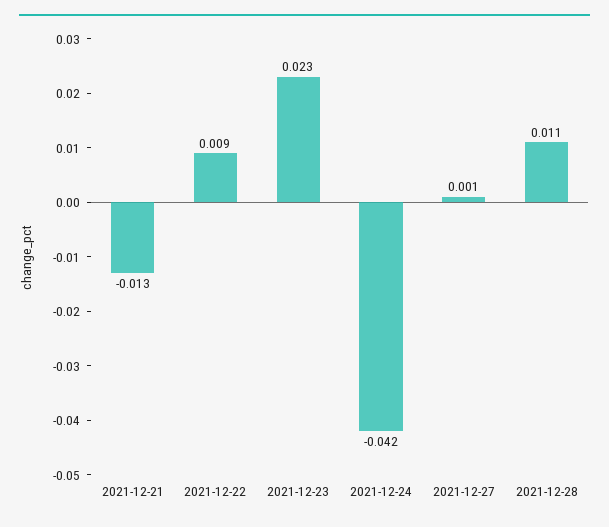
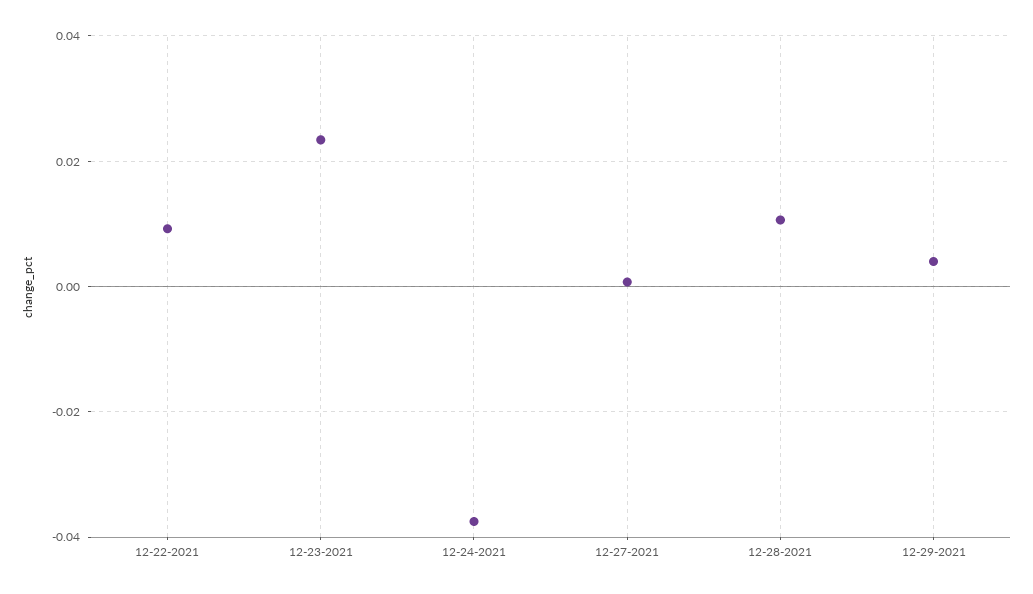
2021-12-21: -0.013 -> none
2021-12-24: -0.042 -> -0.038
12-29-2021: none -> 0.004

